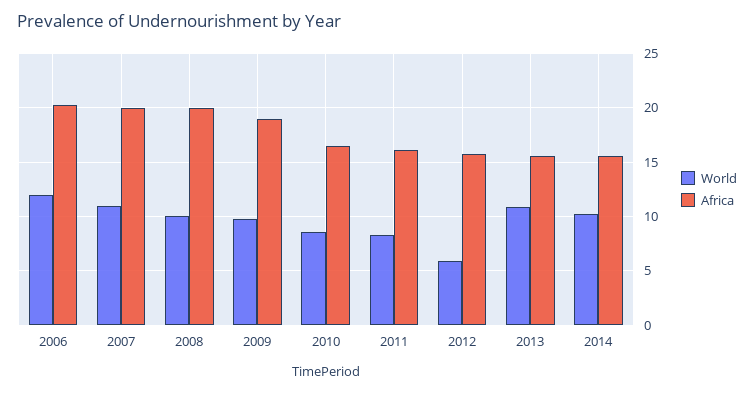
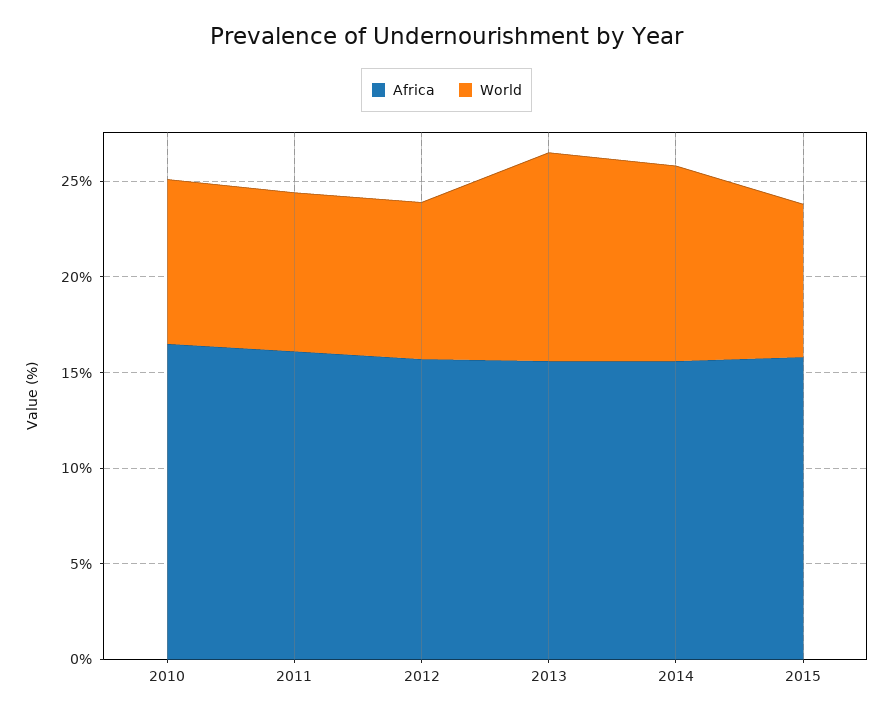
World, 2006: 12 -> none
Africa, 2006: 20 -> none
World, 2007: 11 -> none
Africa, 2007: 20 -> none
World, 2008: 10 -> none
Africa, 2008: 20 -> none
World, 2009: 10 -> none
Africa, 2009: 19 -> none
World, 2012: 6 -> 8
Africa, 2015: none -> 16
World, 2015: none -> 8

